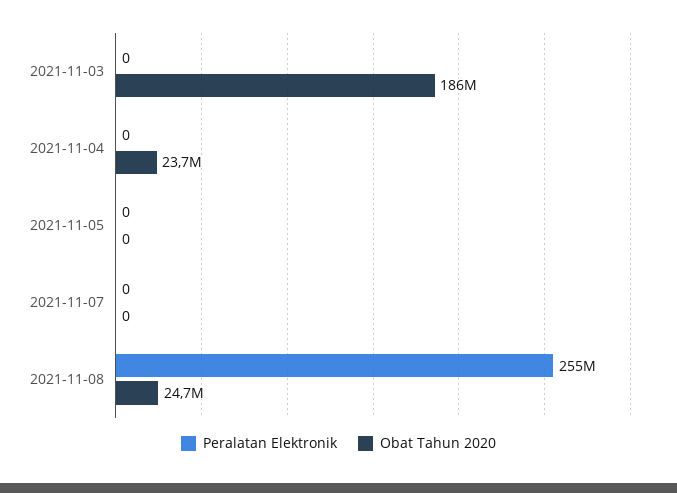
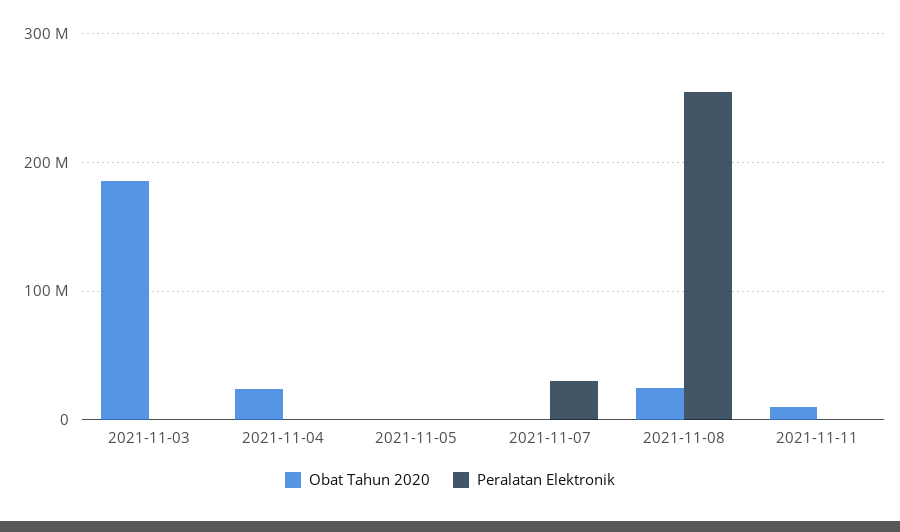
Peralatan Elektronik, 2021-11-07: 0 -> 30000000
Obat Tahun 2020, 2021-11-11: none -> 10000000
Peralatan Elektronik, 2021-11-11: none -> 0

